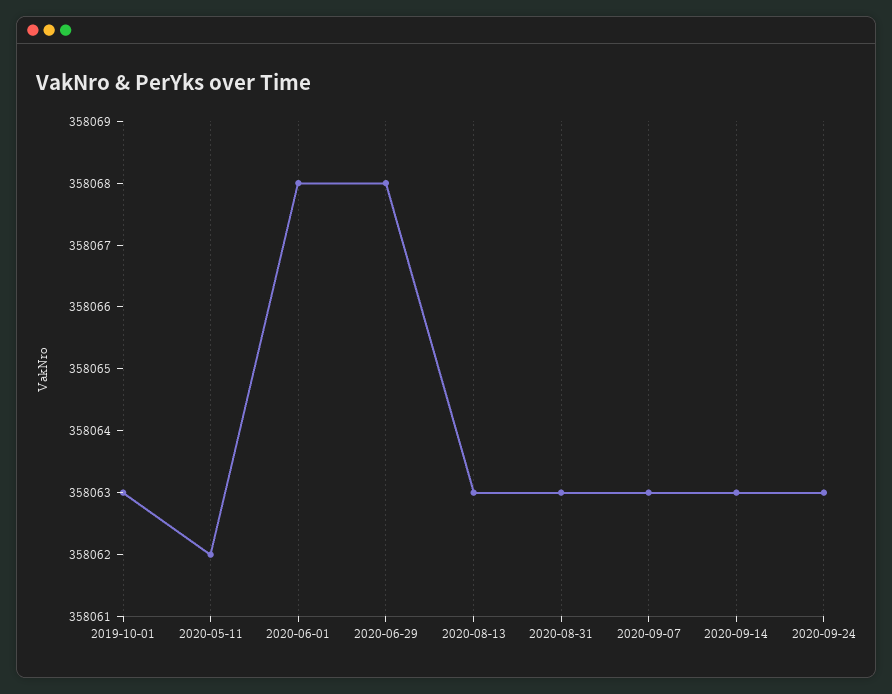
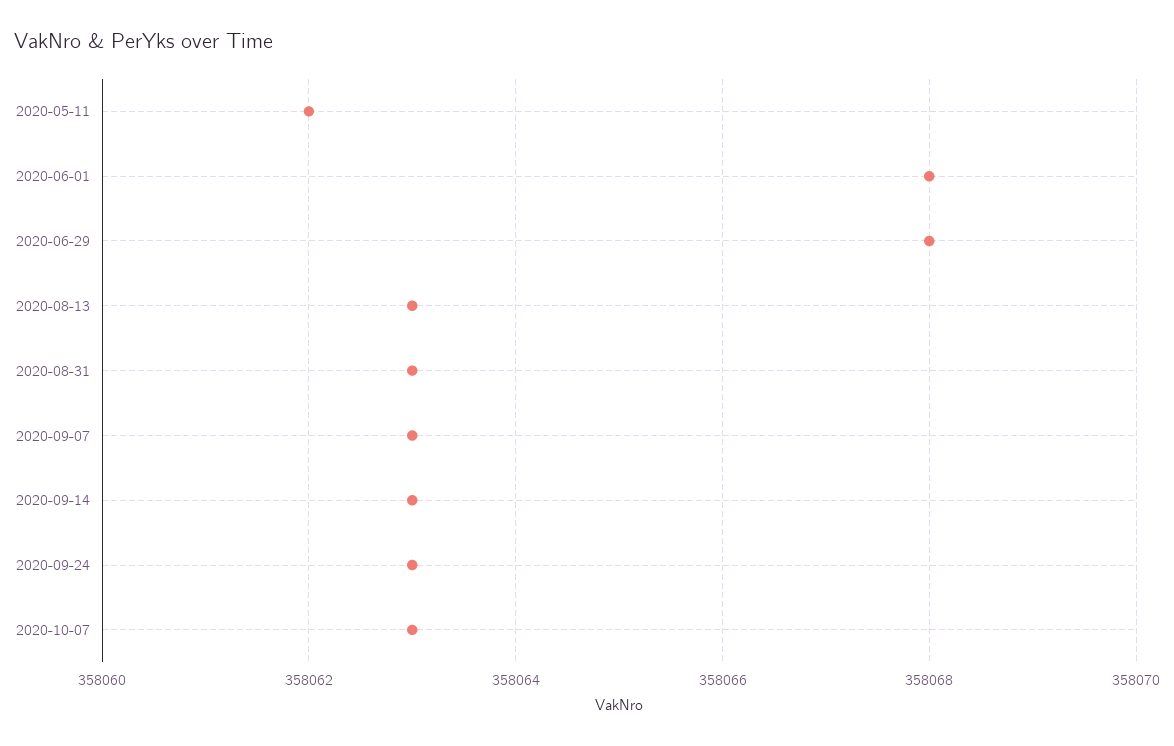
2019-10-01: 358063 -> none
2020-10-07: none -> 358063

